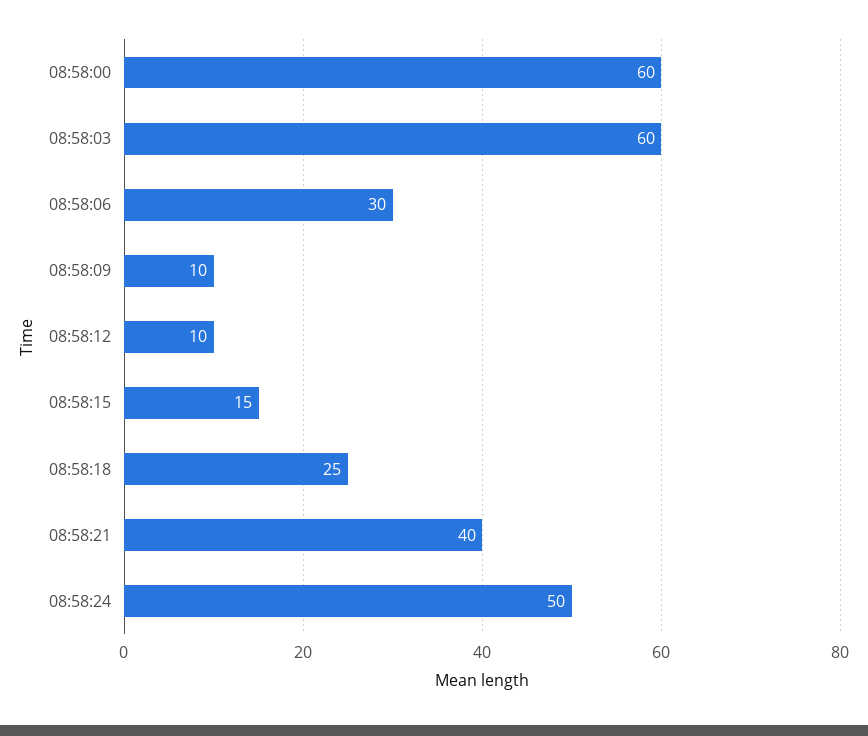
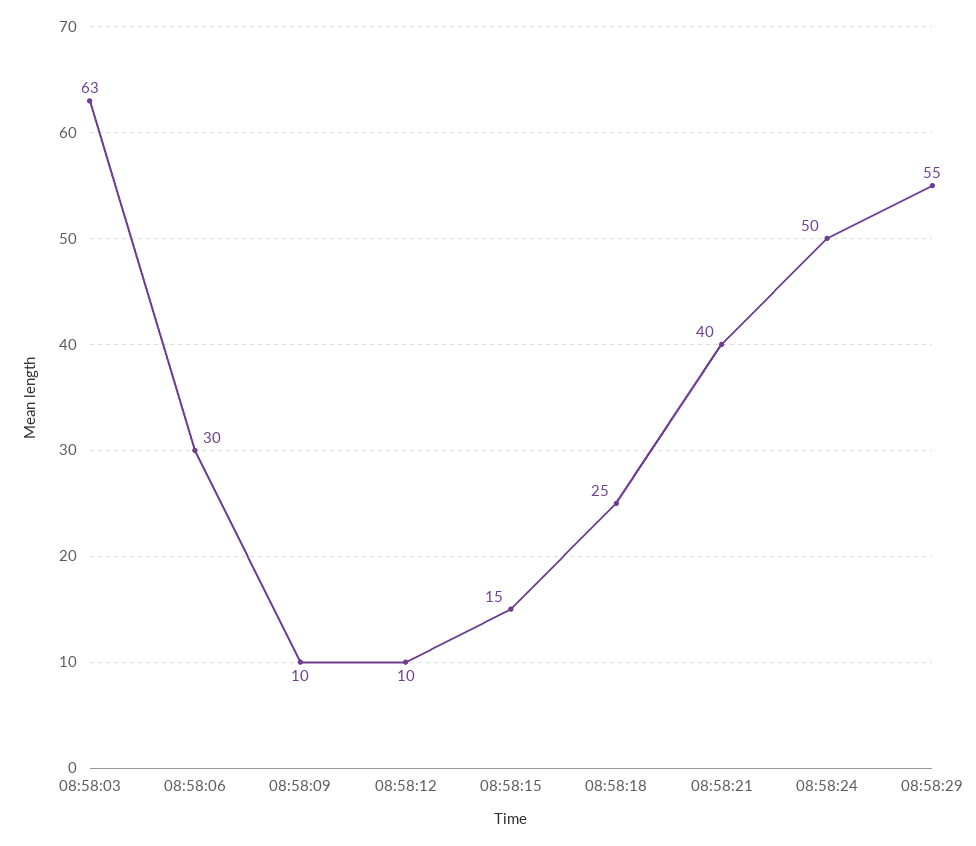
08:58:00: 60 -> none
08:58:03: 60 -> 63
08:58:29: none -> 55

